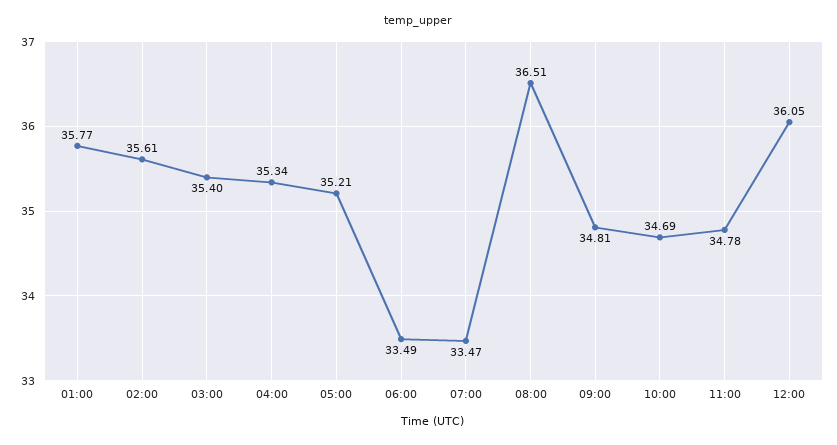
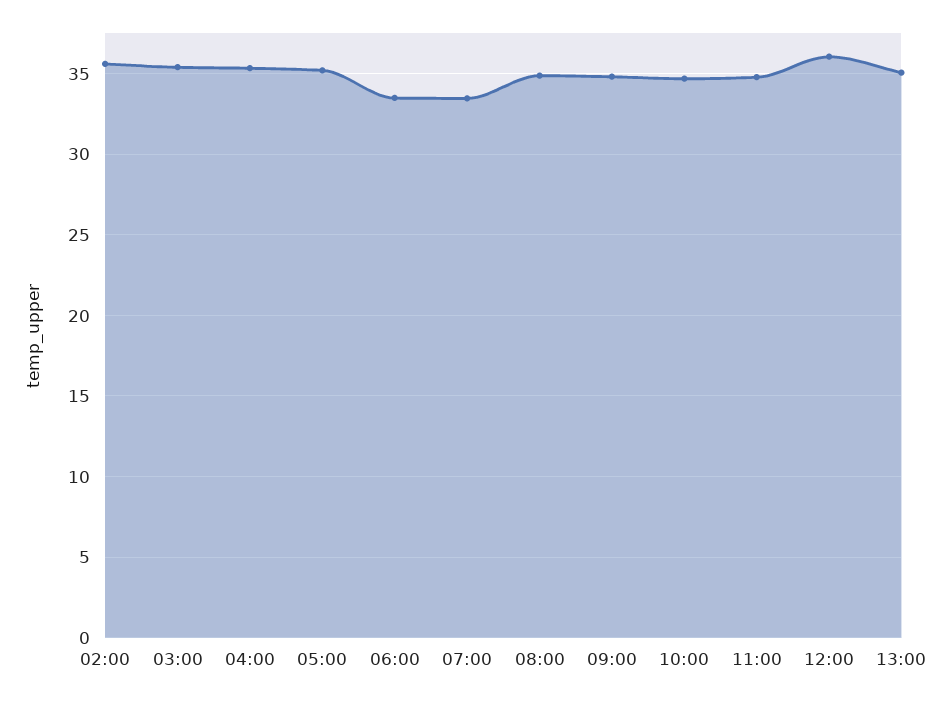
01:00: 35.77 -> none
08:00: 36.51 -> 35
13:00: none -> 35

